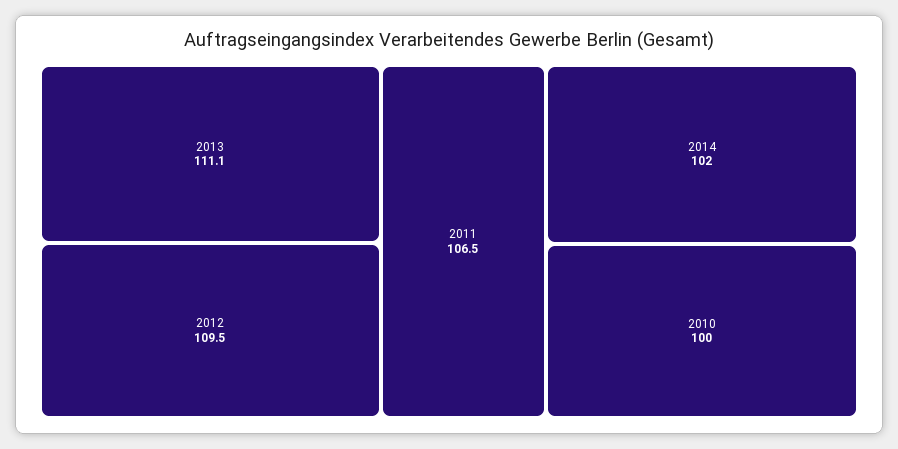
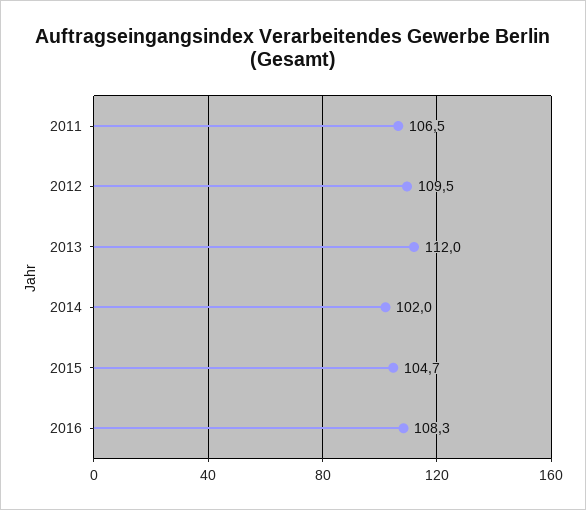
2013: 111.1 -> 112
2010: 100 -> none
2015: none -> 104.7
2016: none -> 108.3

